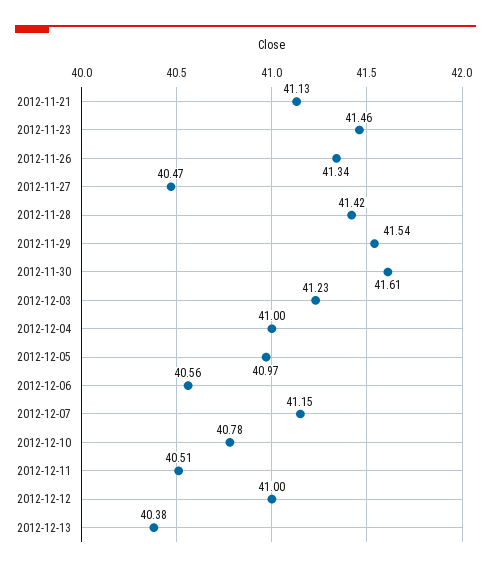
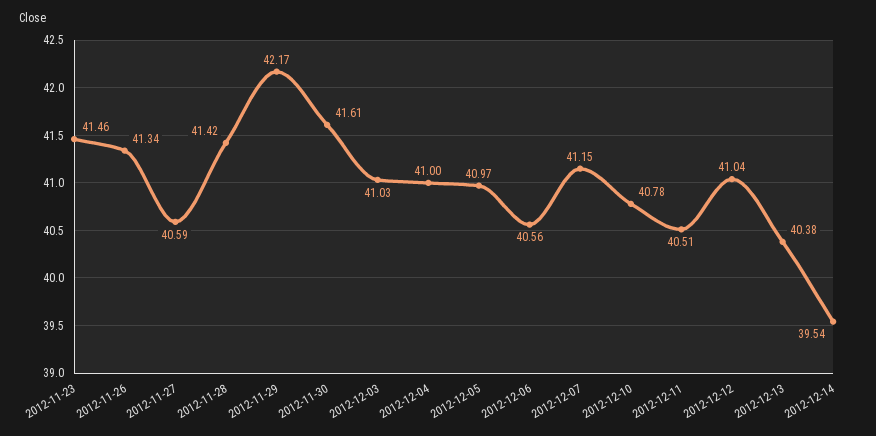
2012-11-21: 41.13 -> none
2012-11-27: 40.47 -> 40.59
2012-11-29: 41.54 -> 42.17
2012-12-03: 41.23 -> 41.03
2012-12-12: 41 -> 41.04
2012-12-14: none -> 39.54

